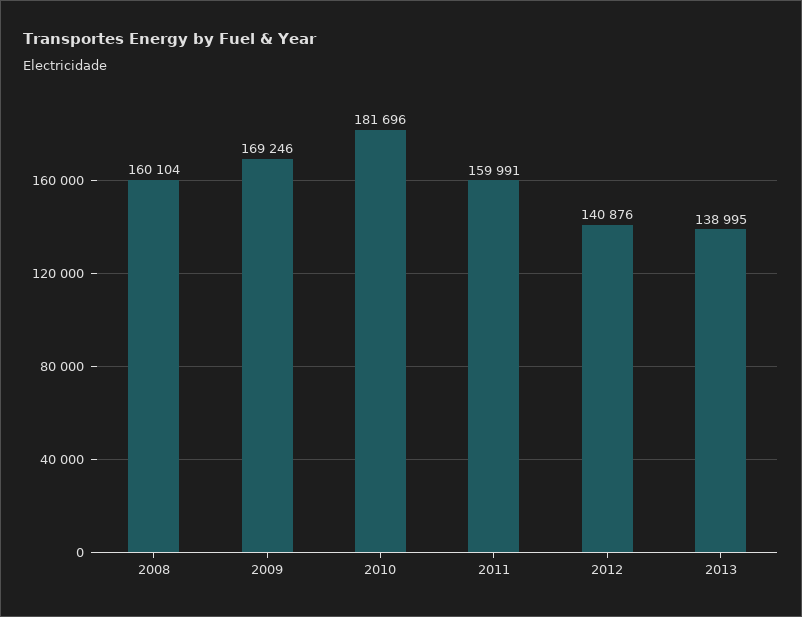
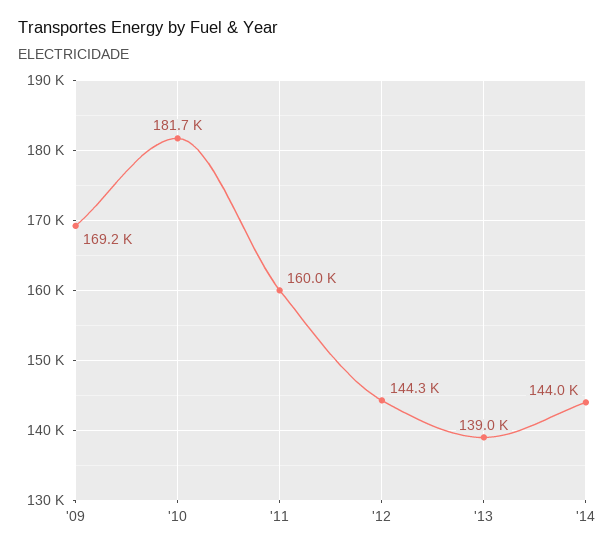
2008: 160104 -> none
2012: 140876 -> 144300
'14: none -> 144000

